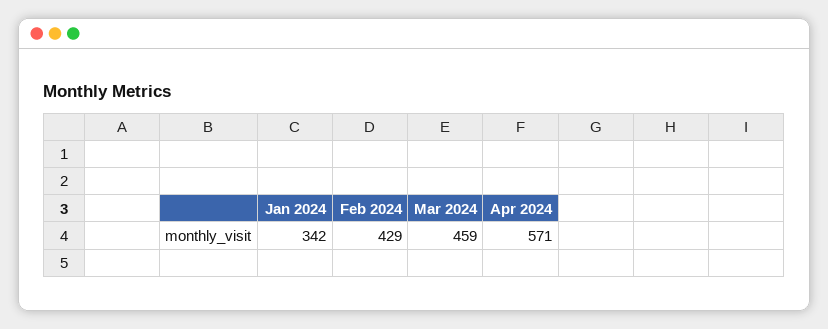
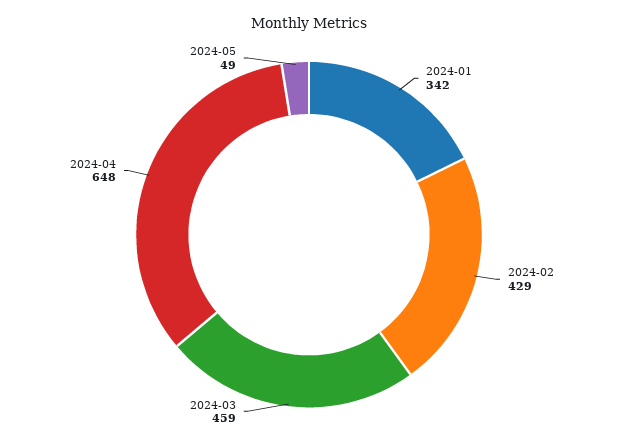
Apr 2024: 571 -> 648
2024-05: none -> 49

